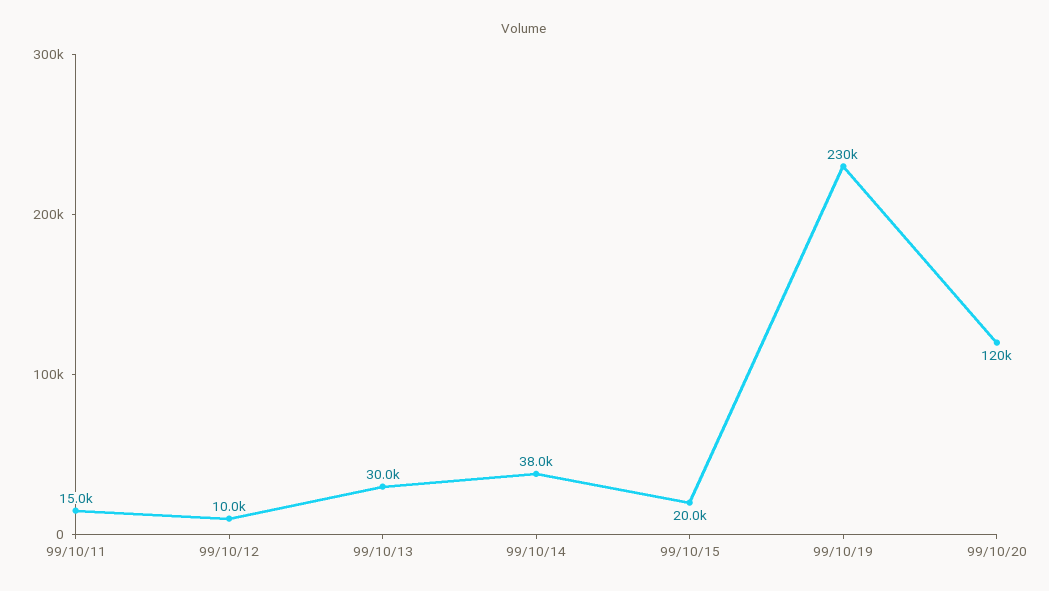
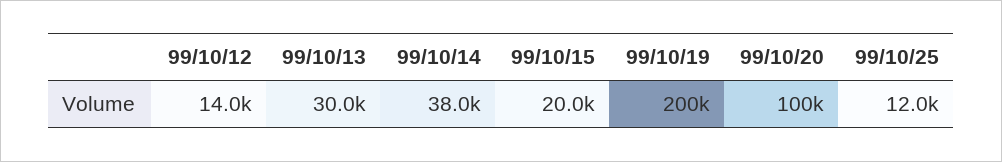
99/10/11: 15000 -> none
99/10/12: 10000 -> 14000
99/10/19: 230000 -> 200000
99/10/20: 120000 -> 100000
99/10/25: none -> 12000

